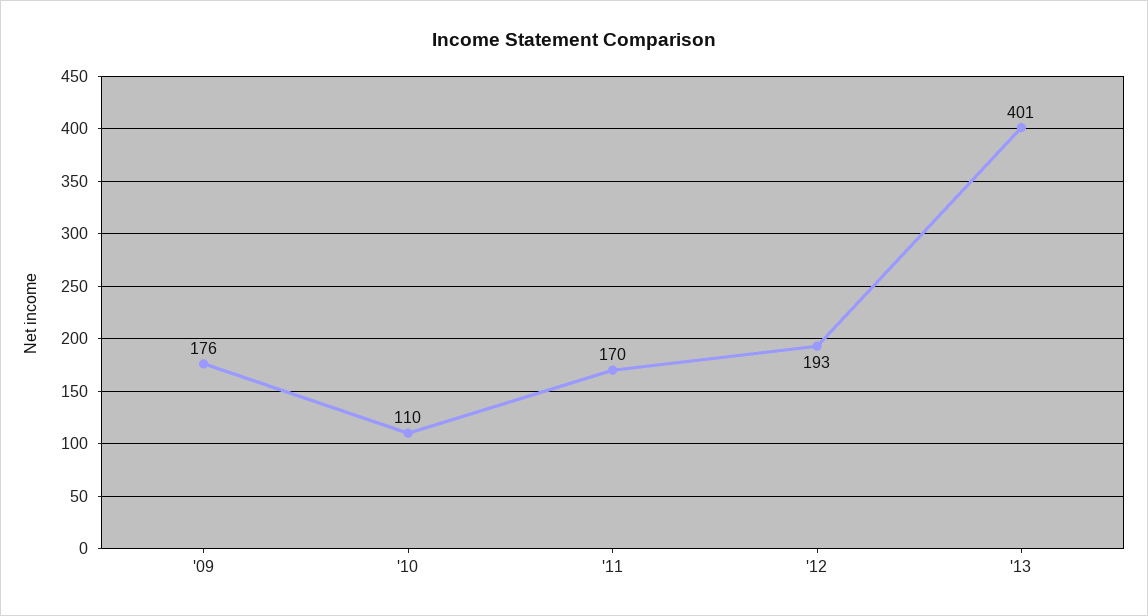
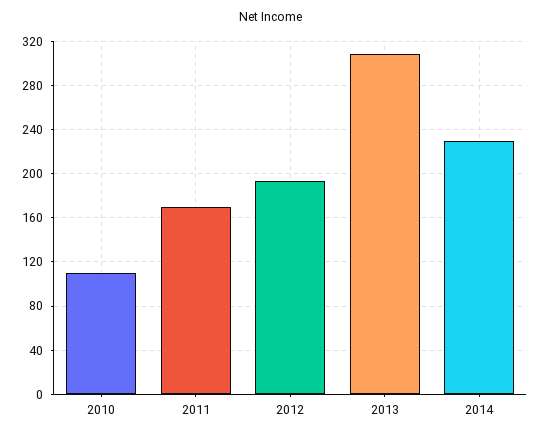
'09: 176 -> none
'13: 401 -> 310
2014: none -> 230

